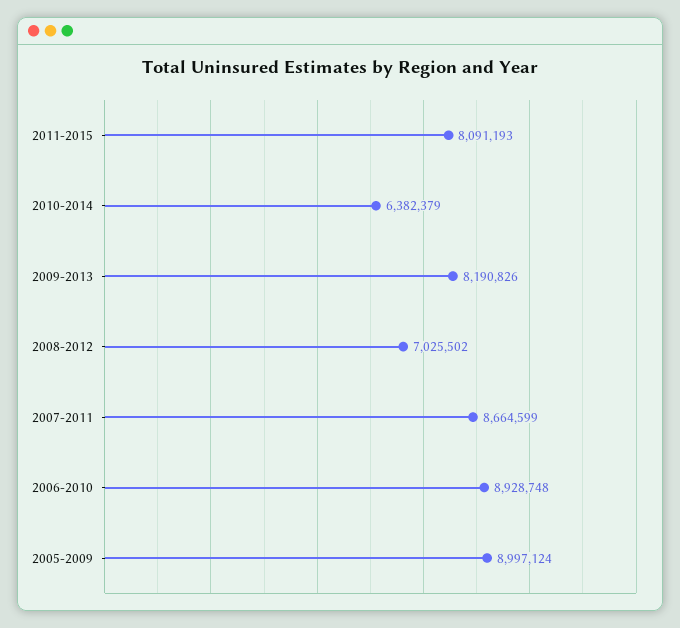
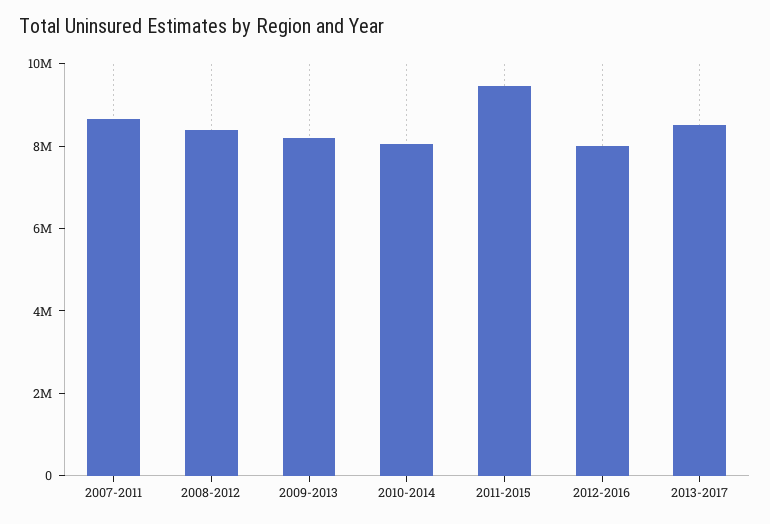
2011-2015: 8091193 -> 9500000
2010-2014: 6382379 -> 8000000
2008-2012: 7025502 -> 8500000
2006-2010: 8928748 -> none
2005-2009: 8997124 -> none
2012-2016: none -> 8000000
2013-2017: none -> 8500000

